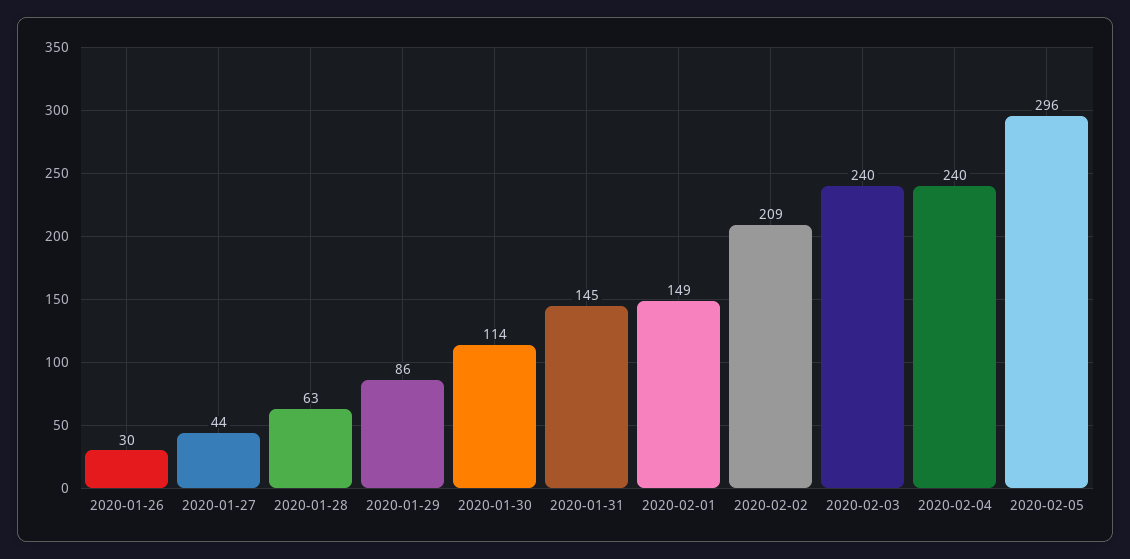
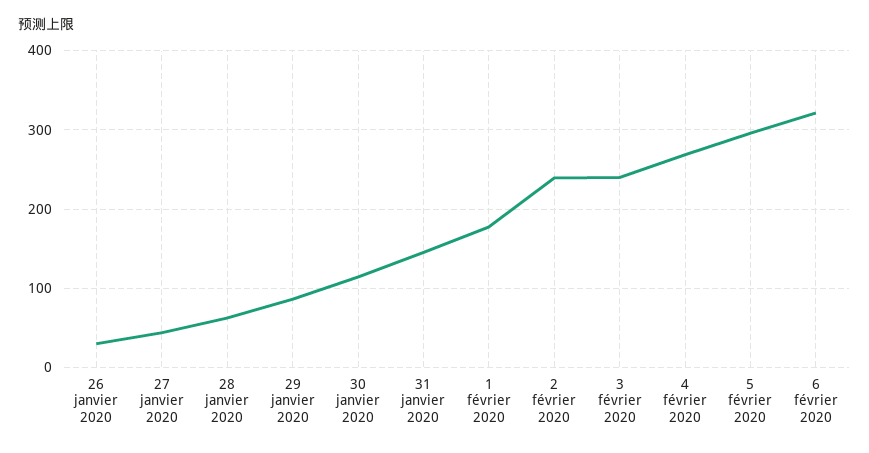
2020-02-01: 149 -> 180
2020-02-02: 209 -> 240
2020-02-04: 240 -> 270
6 février 2020: none -> 320

